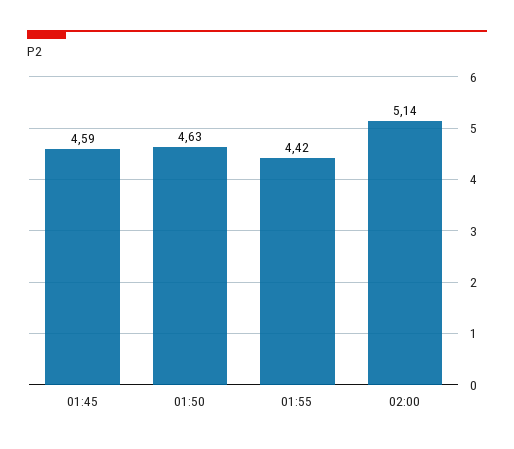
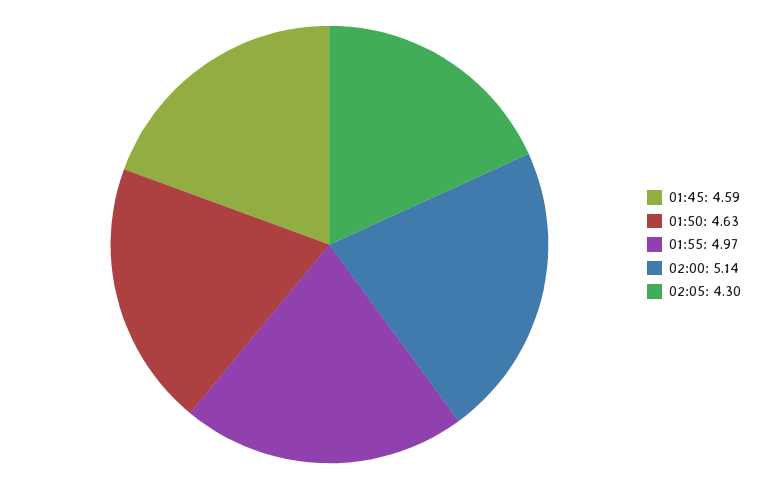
01:55: 4.42 -> 4.97
02:05: none -> 4.3

